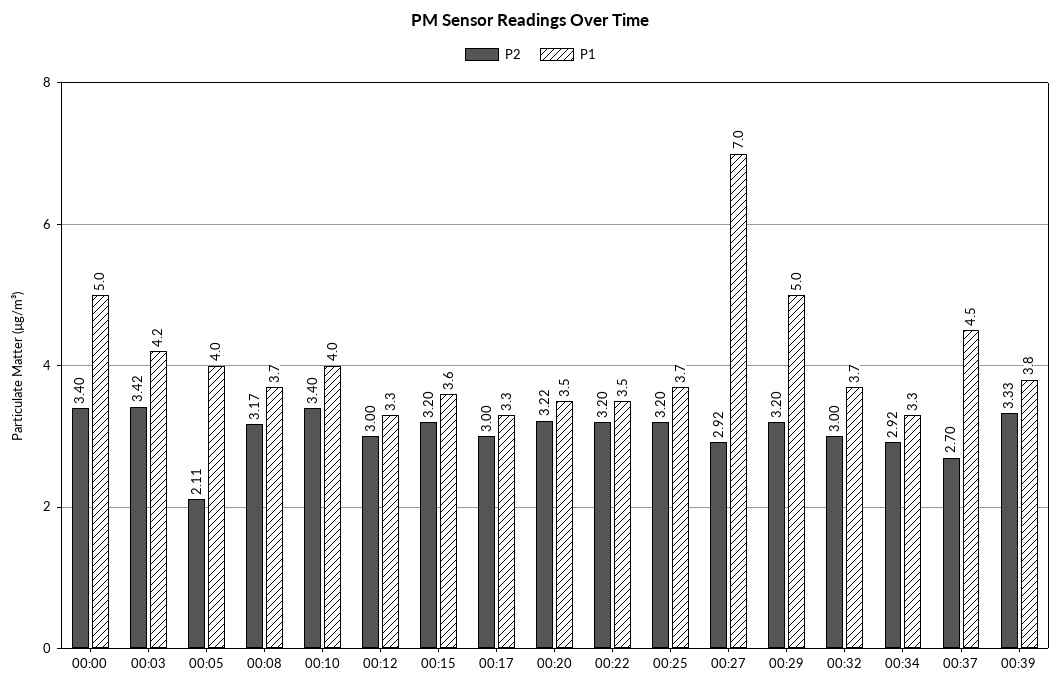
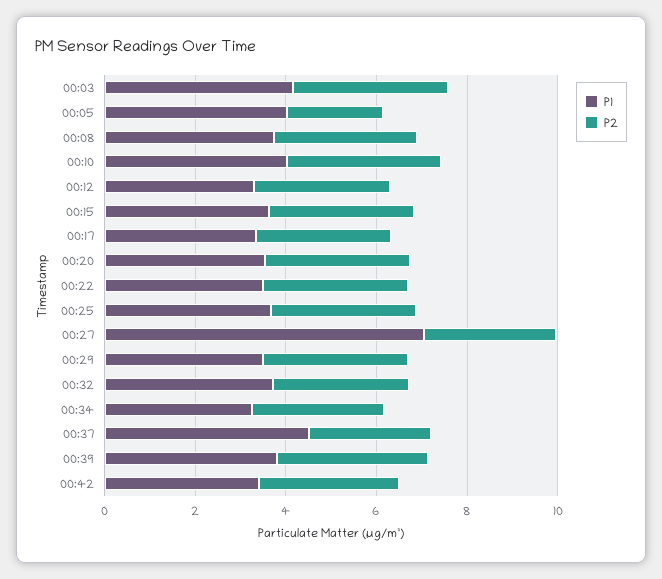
P2, 00:00: 3.4 -> none
P1, 00:00: 5 -> none
P1, 00:29: 5 -> 3.5
P1, 00:42: none -> 3.5
P2, 00:42: none -> 3

